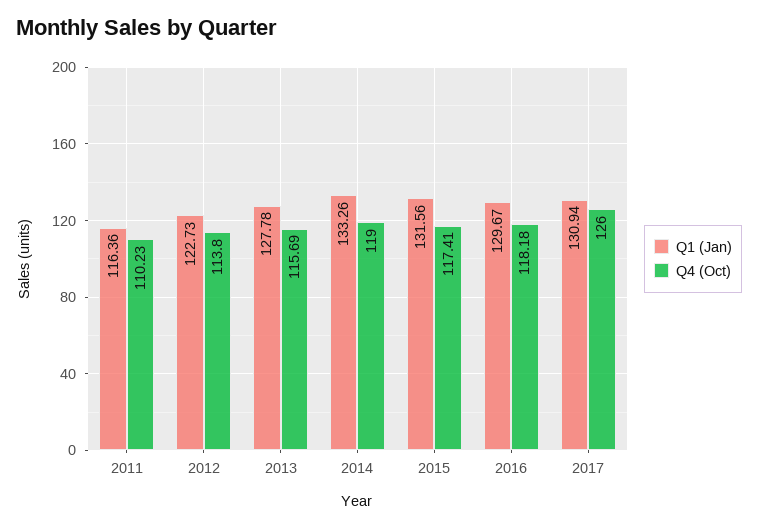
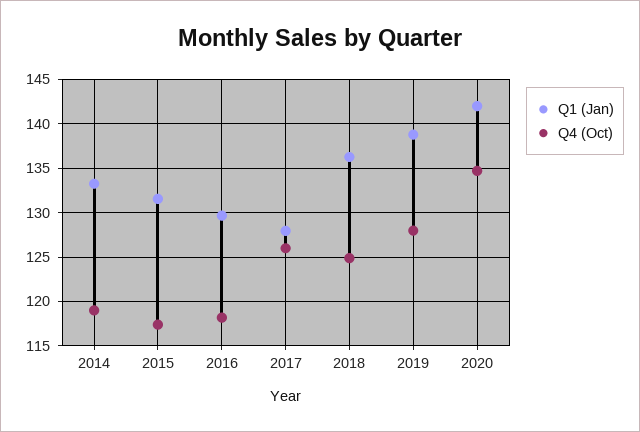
Q1 (Jan), 2011: 116.36 -> none
Q4 (Oct), 2011: 110.23 -> none
Q1 (Jan), 2012: 122.73 -> none
Q4 (Oct), 2012: 113.8 -> none
Q1 (Jan), 2013: 127.78 -> none
Q4 (Oct), 2013: 115.69 -> none
Q1 (Jan), 2017: 130.94 -> 128
Q1 (Jan), 2018: none -> 136
Q4 (Oct), 2018: none -> 125
Q1 (Jan), 2019: none -> 139
Q4 (Oct), 2019: none -> 128
Q1 (Jan), 2020: none -> 142
Q4 (Oct), 2020: none -> 135

